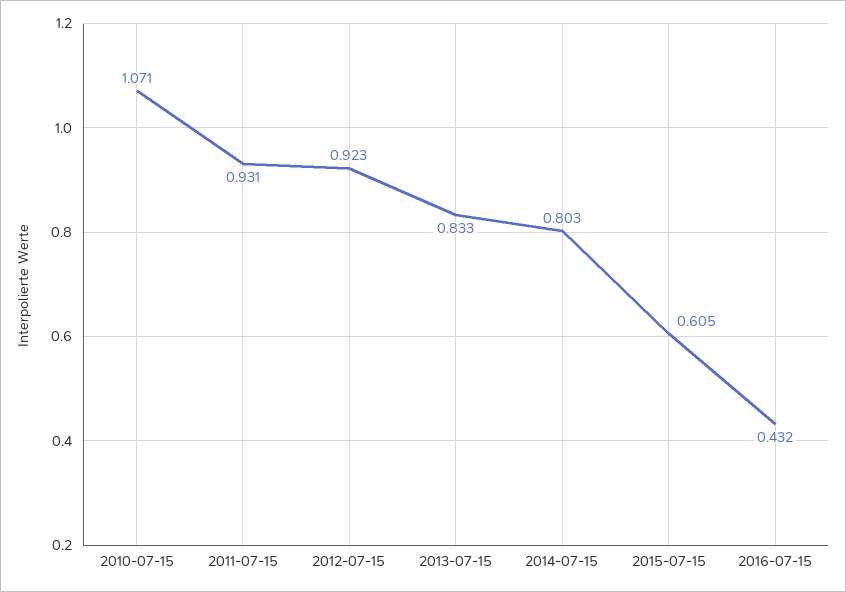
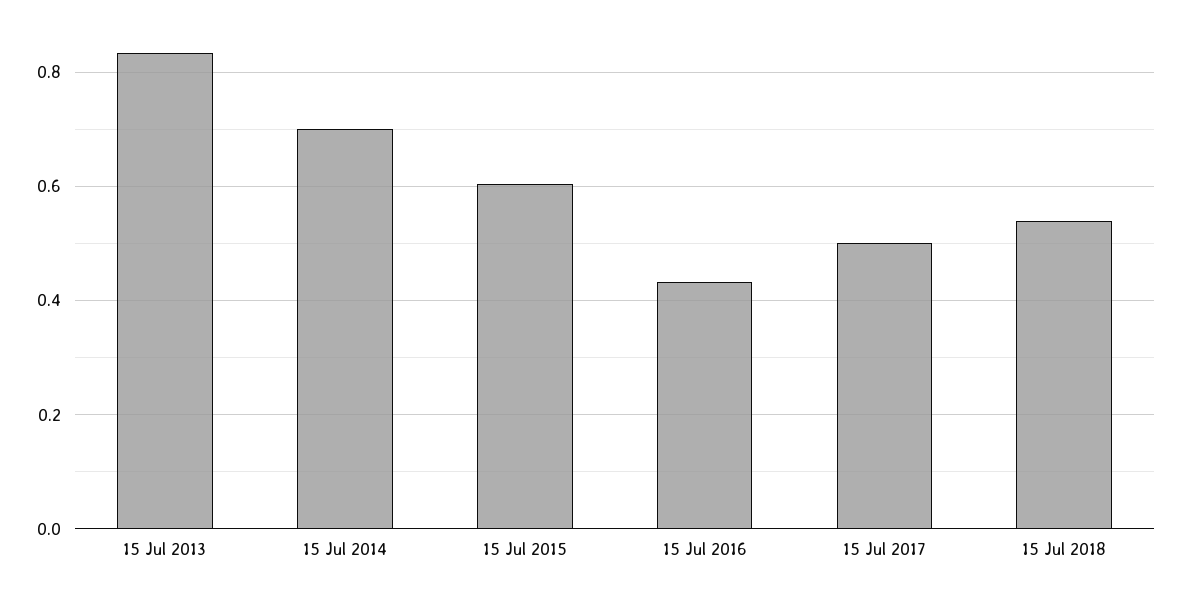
2010-07-15: 1.071 -> none
2011-07-15: 0.931 -> none
2012-07-15: 0.923 -> none
2014-07-15: 0.803 -> 0.7
15 Jul 2017: none -> 0.5
15 Jul 2018: none -> 0.54

